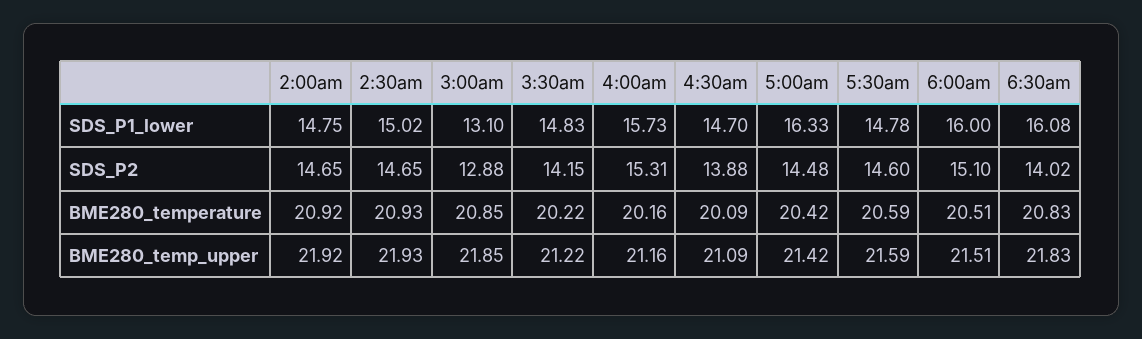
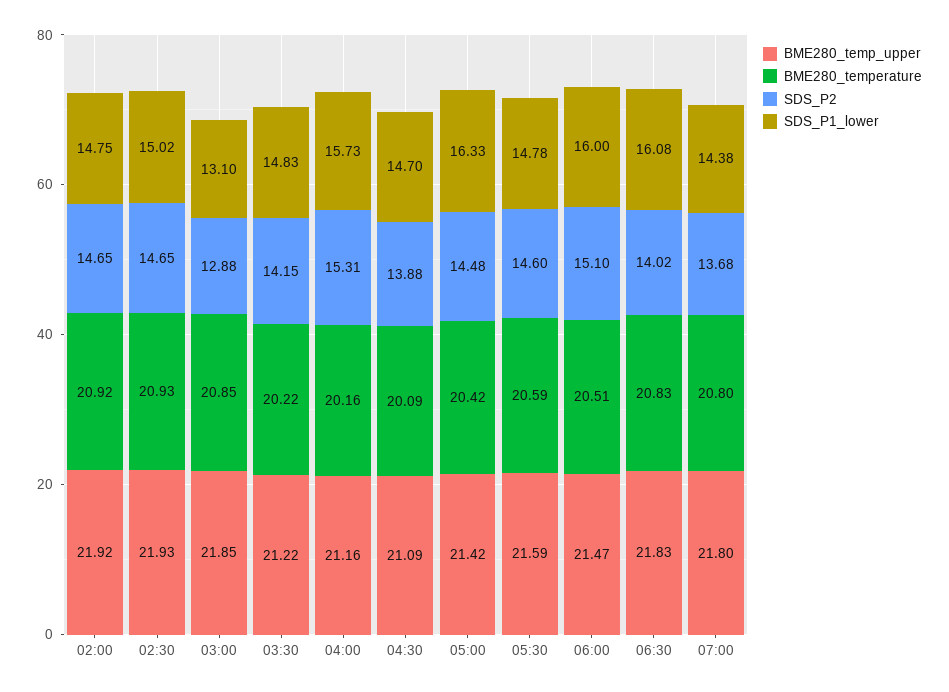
BME280_temp_upper, 6:00am: 21.51 -> 21.47
BME280_temp_upper, 07:00: none -> 21.8
BME280_temperature, 07:00: none -> 20.8
SDS_P2, 07:00: none -> 13.68
SDS_P1_lower, 07:00: none -> 14.38

